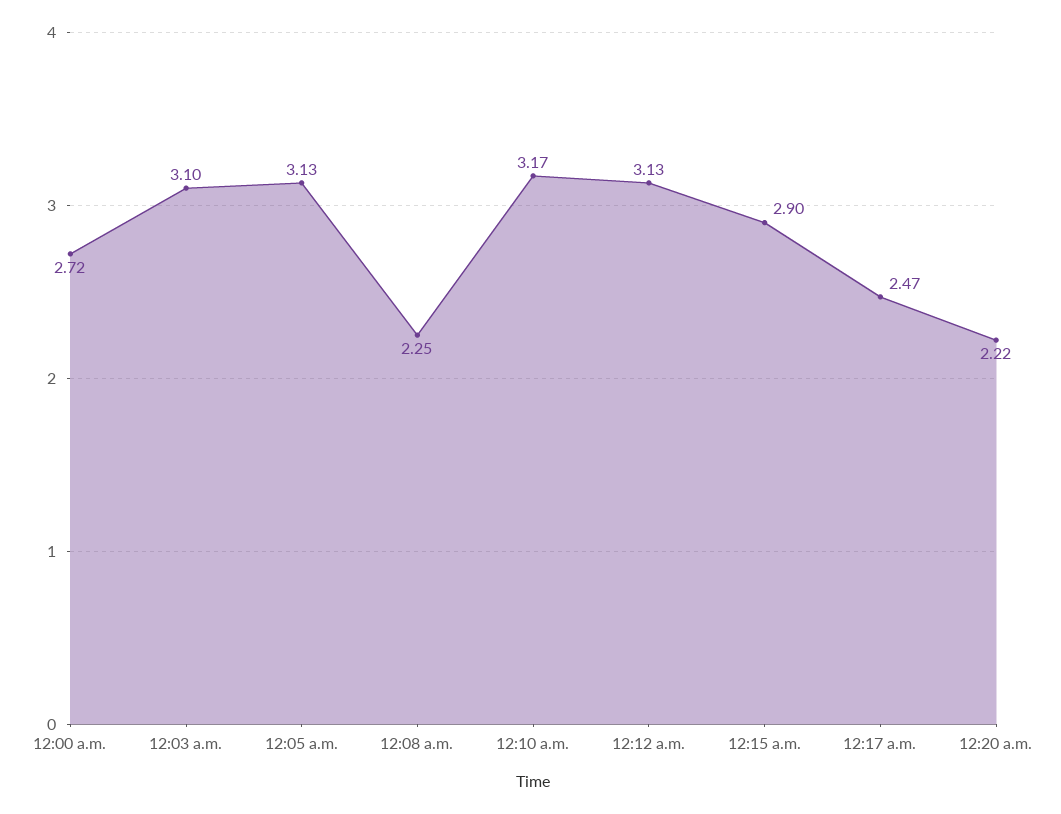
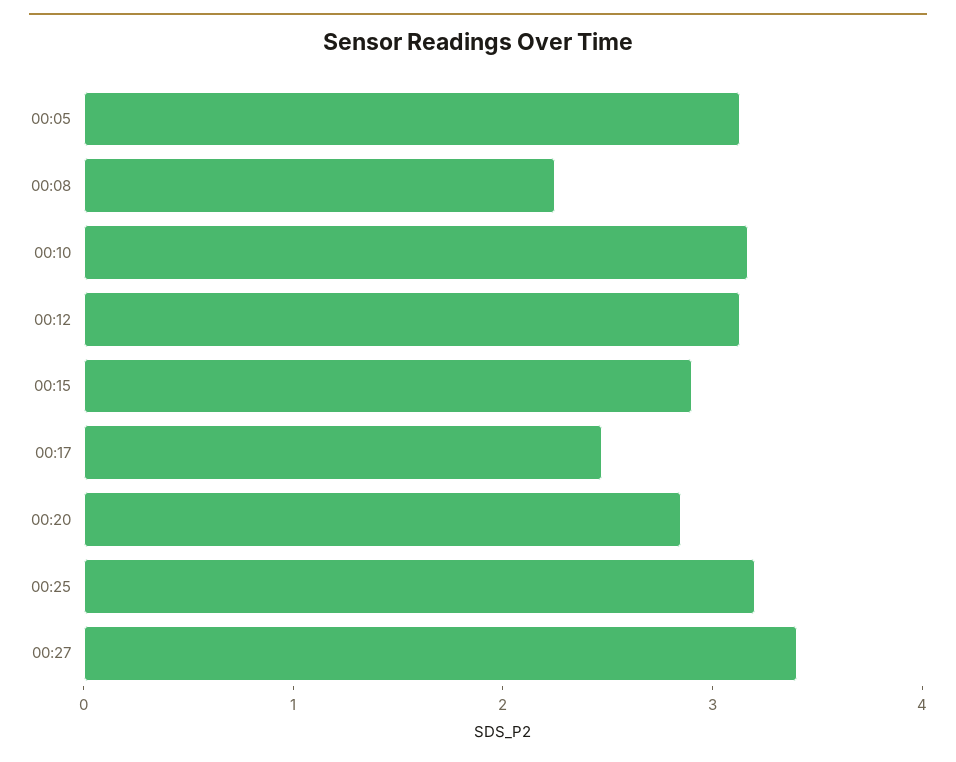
12:00 a.m.: 2.72 -> none
12:03 a.m.: 3.1 -> none
12:20 a.m.: 2.22 -> 2.8
00:25: none -> 3.2
00:27: none -> 3.4

